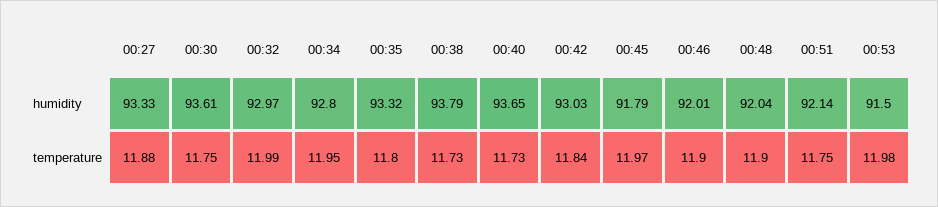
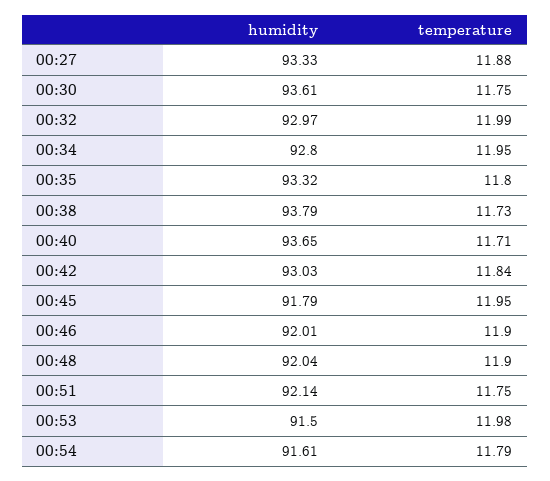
00:40, temperature: 11.73 -> 11.71
00:45, temperature: 11.97 -> 11.95
00:54, humidity: none -> 91.61
00:54, temperature: none -> 11.79

